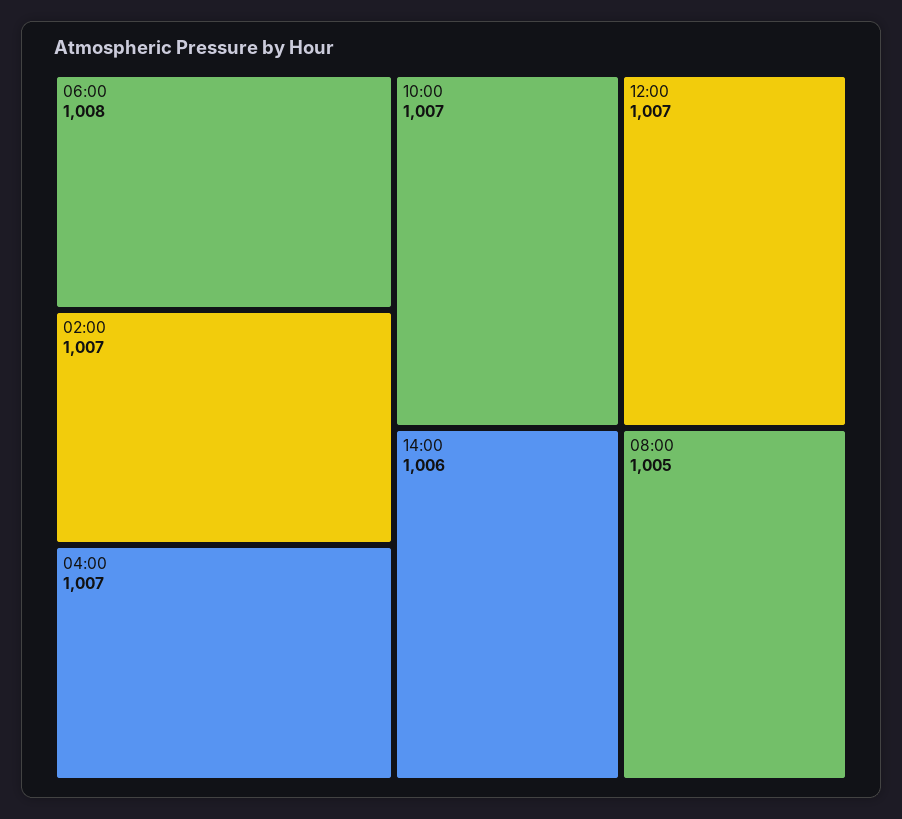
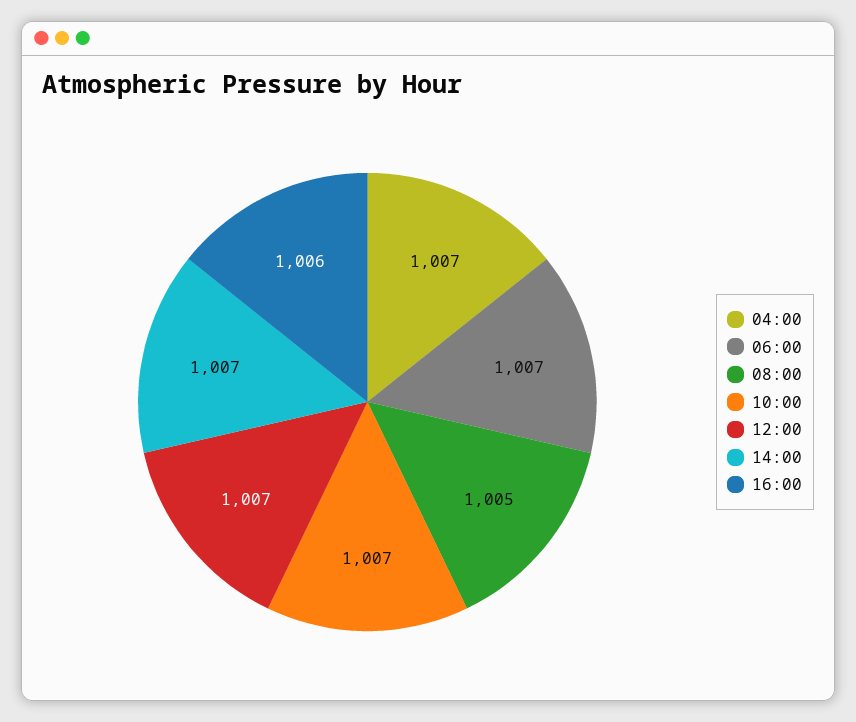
06:00: 1008 -> 1007
02:00: 1007 -> none
14:00: 1006 -> 1007
16:00: none -> 1006

